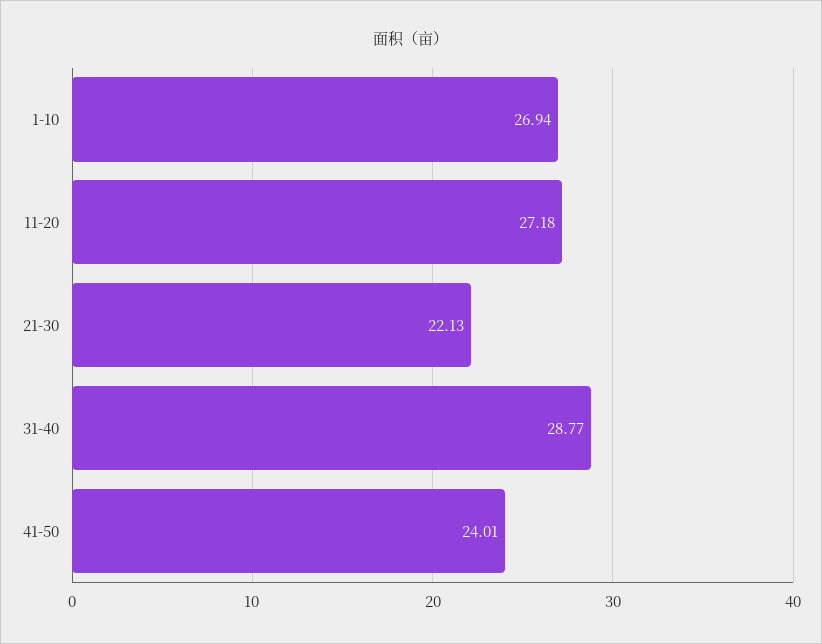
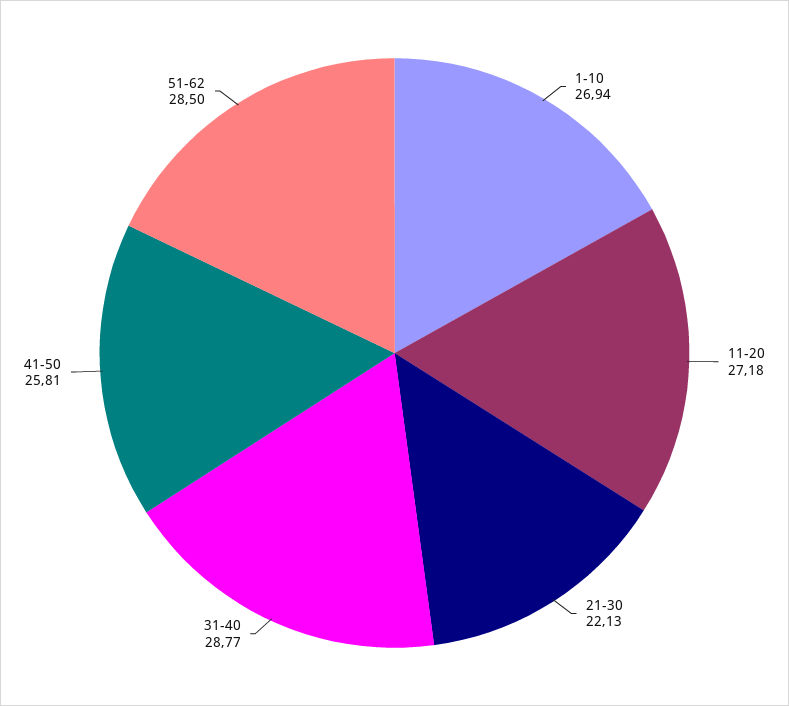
41-50: 24.01 -> 25.81
51-62: none -> 28.5

